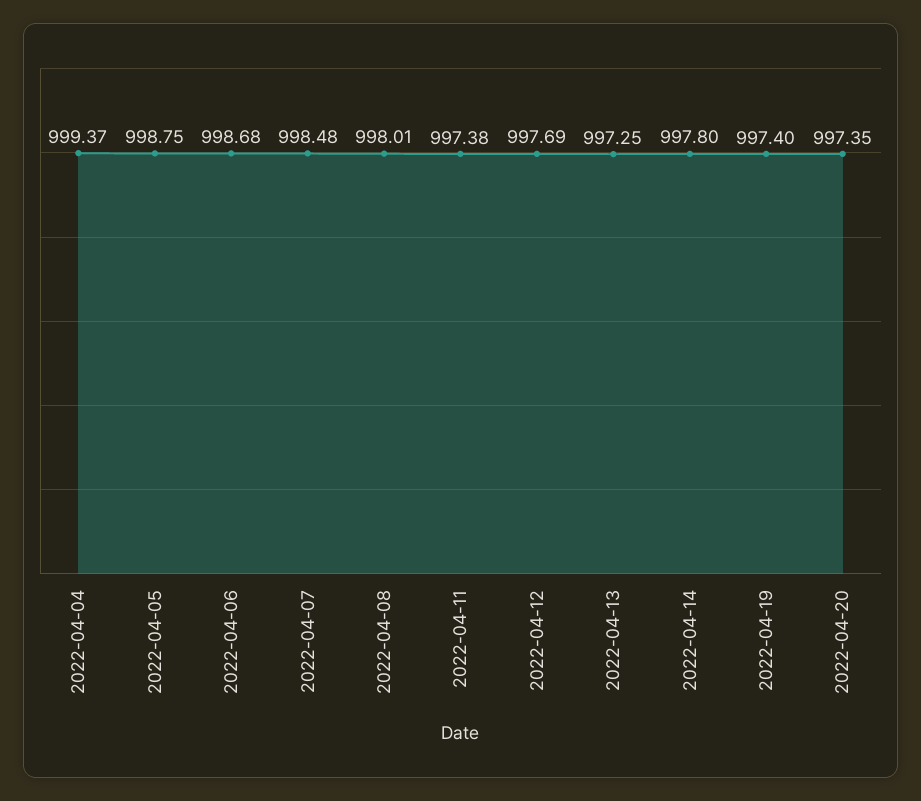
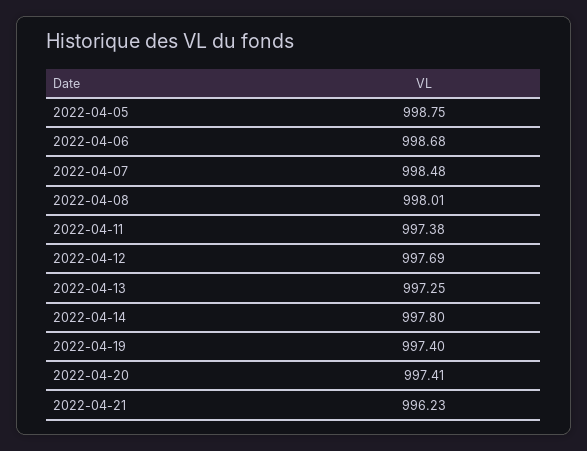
2022-04-04: 999.37 -> none
2022-04-20: 997.35 -> 997.41
2022-04-21: none -> 996.23

